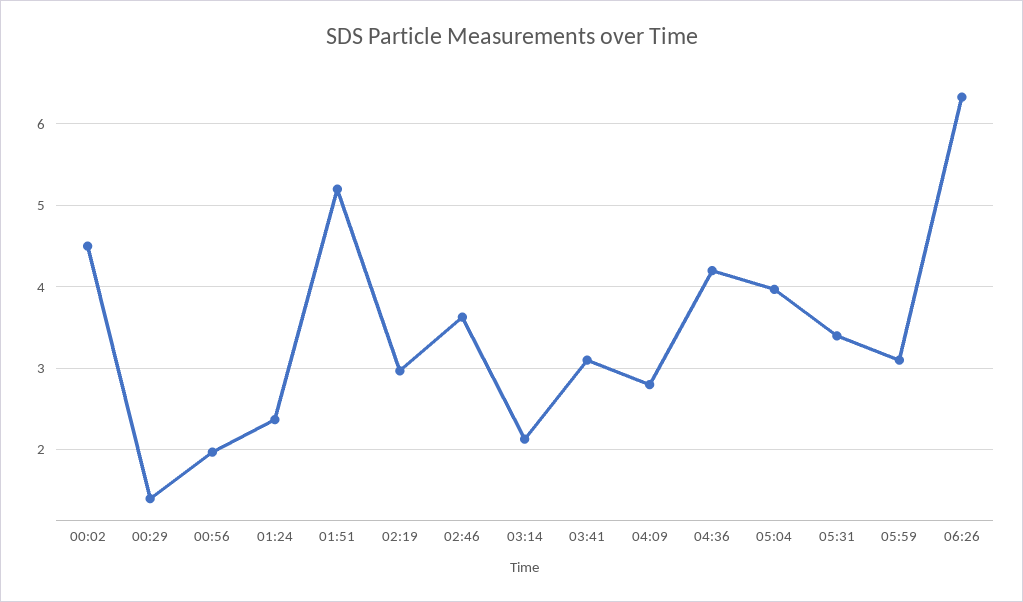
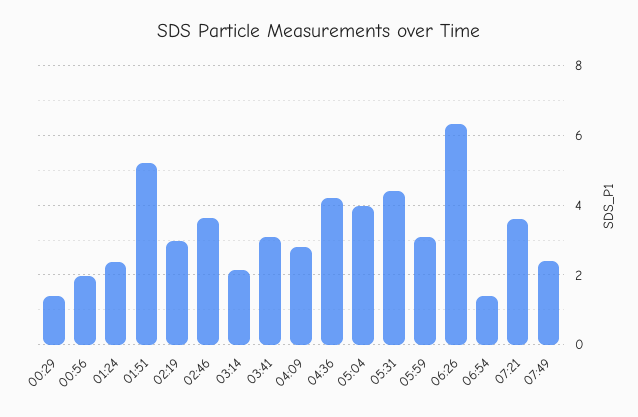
00:02: 4.5 -> none
05:31: 3.4 -> 4.4
06:54: none -> 1.4
07:21: none -> 3.6
07:49: none -> 2.4

